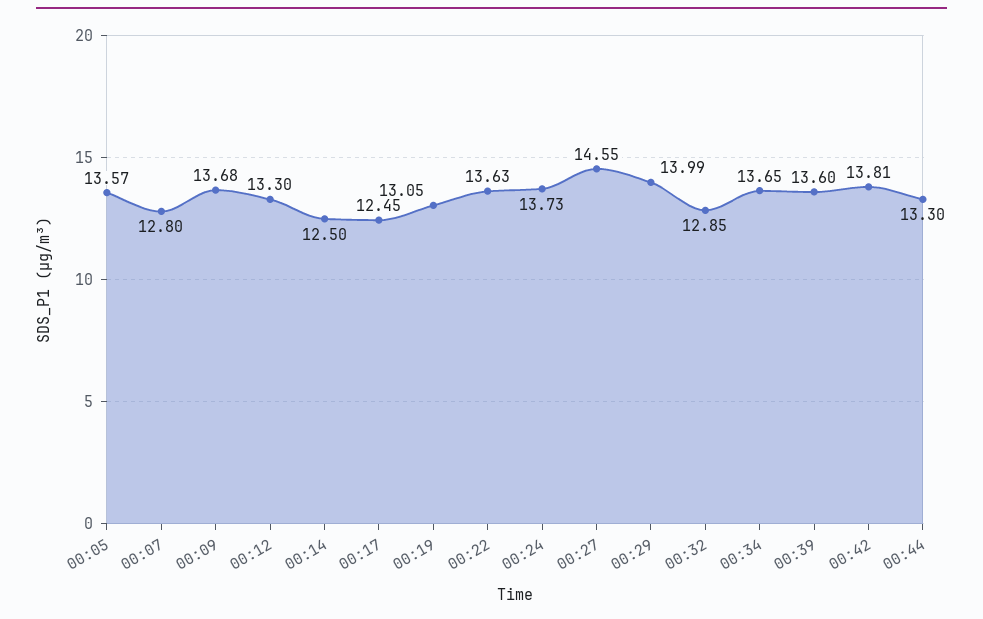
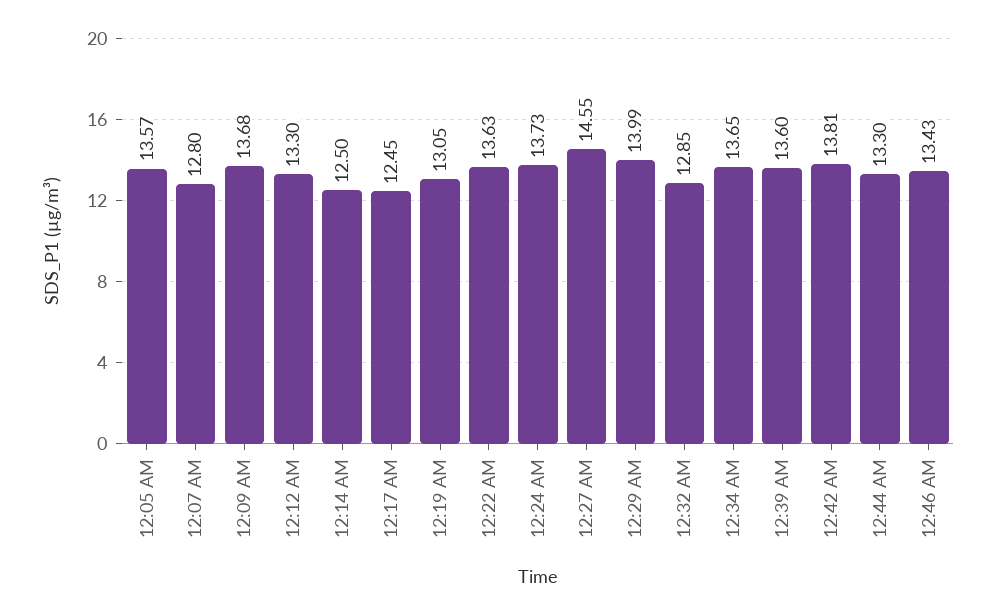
12:46 AM: none -> 13.43

